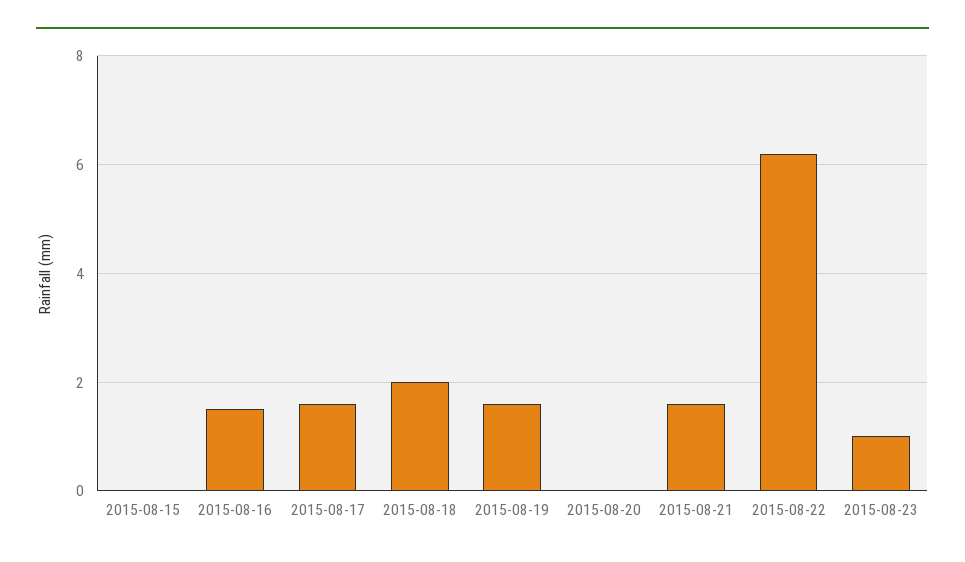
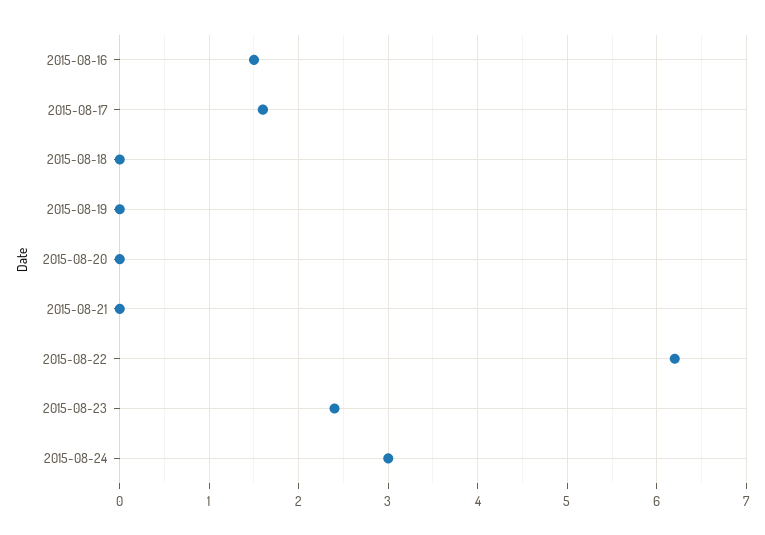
2015-08-15: 0 -> none
2015-08-18: 2 -> 0
2015-08-19: 1.5 -> 0
2015-08-21: 1.5 -> 0
2015-08-23: 1 -> 2.4
2015-08-24: none -> 3

